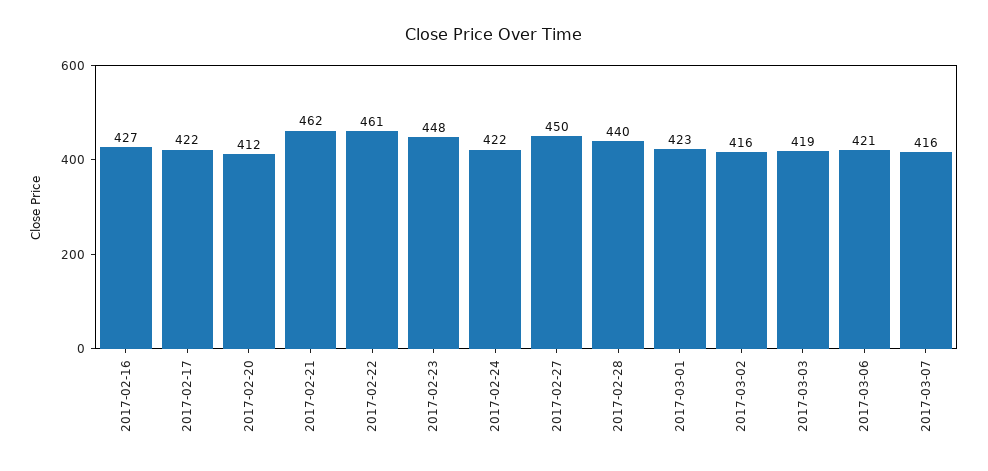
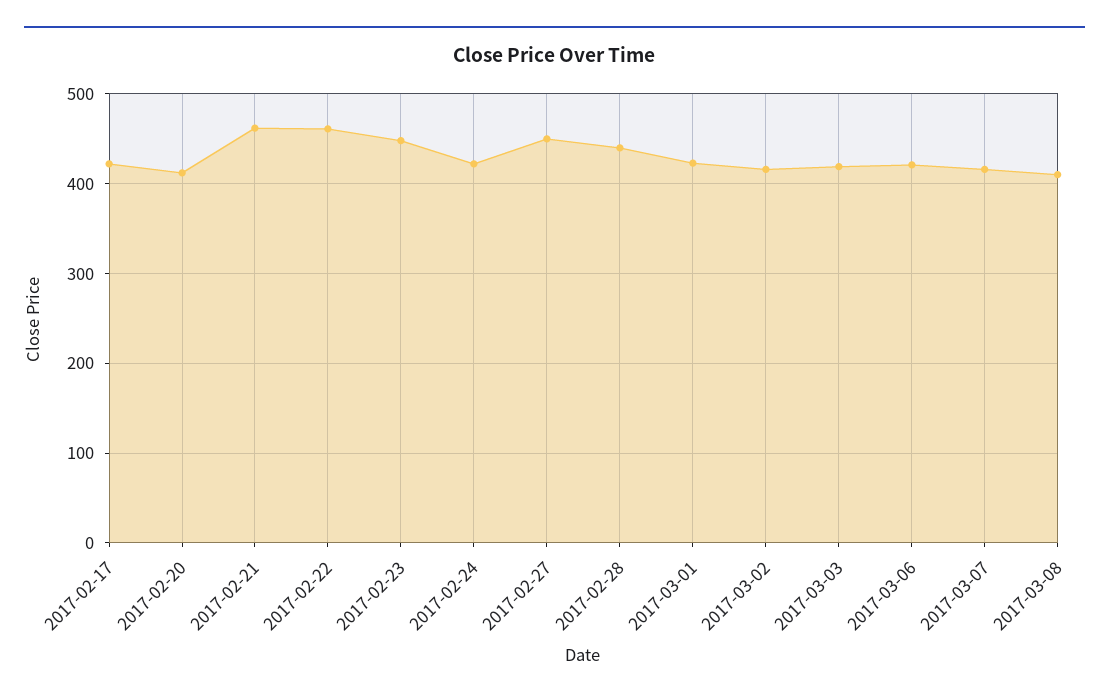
2017-02-16: 427 -> none
2017-03-08: none -> 410

